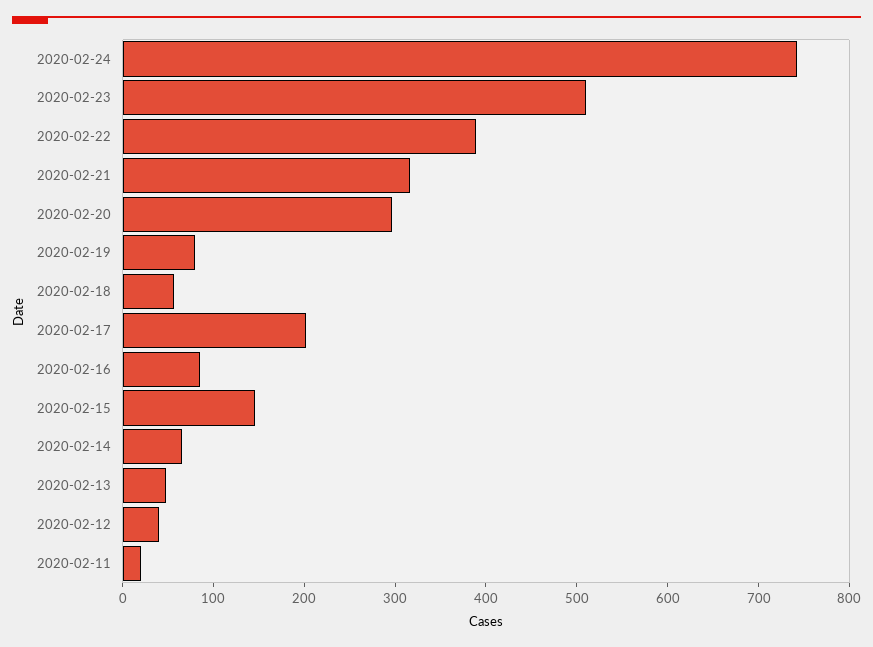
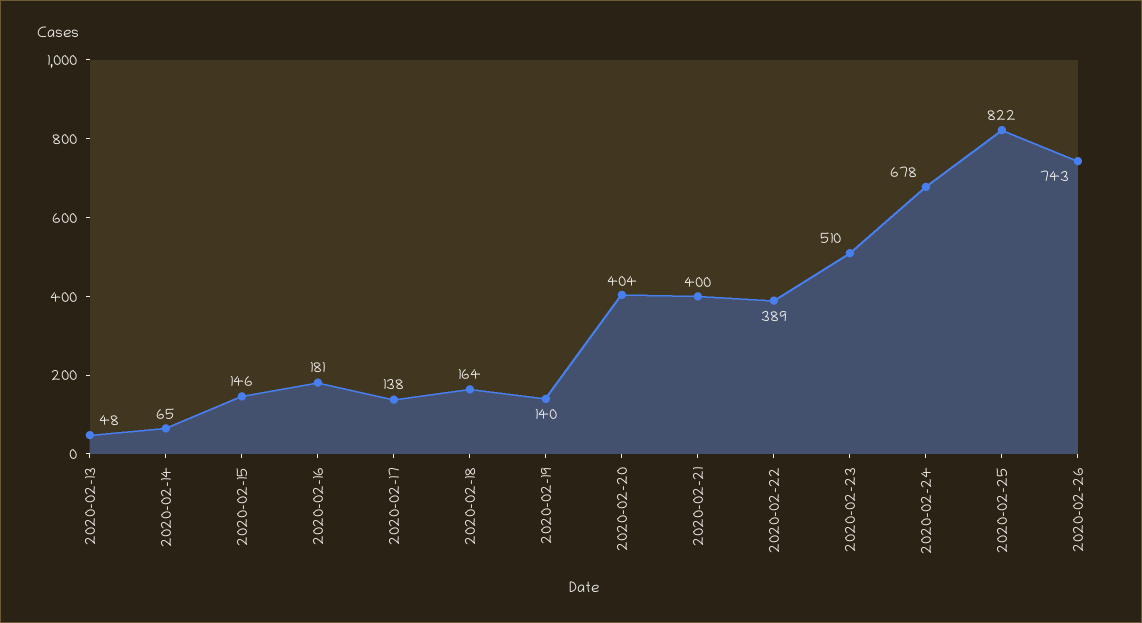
2020-02-24: 740 -> 678
2020-02-21: 320 -> 400
2020-02-20: 300 -> 404
2020-02-19: 80 -> 140
2020-02-18: 60 -> 164
2020-02-17: 200 -> 138
2020-02-16: 80 -> 181
2020-02-12: 40 -> none
2020-02-11: 20 -> none
2020-02-25: none -> 822
2020-02-26: none -> 743

